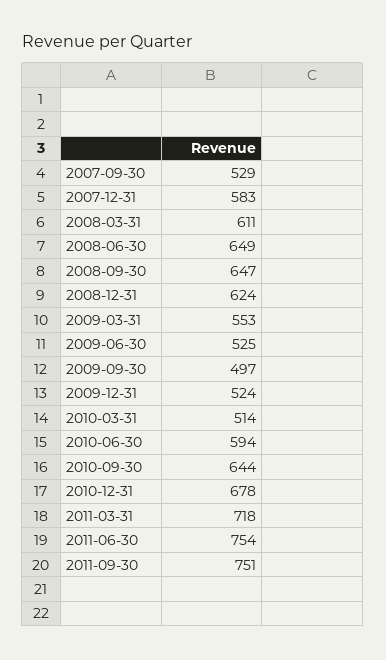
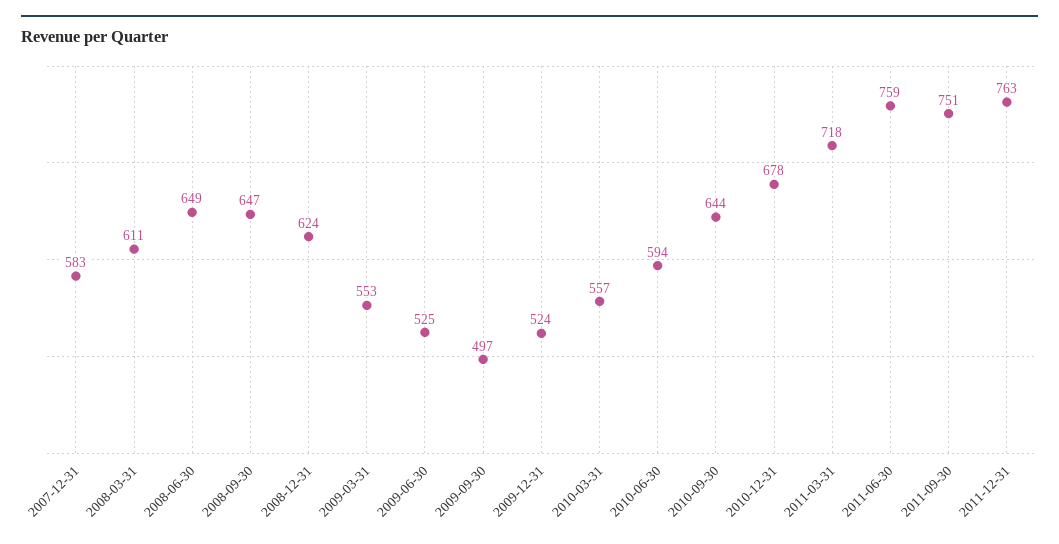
2007-09-30: 529 -> none
2010-03-31: 514 -> 557
2011-06-30: 754 -> 759
2011-12-31: none -> 763

